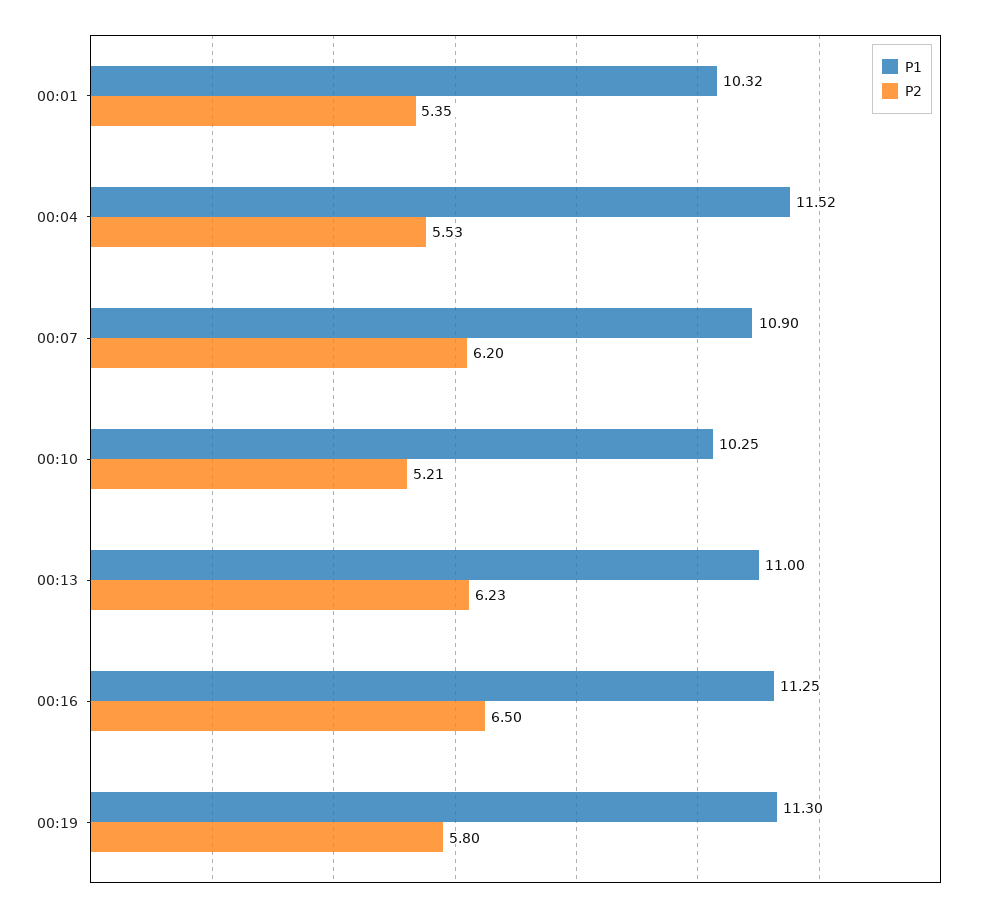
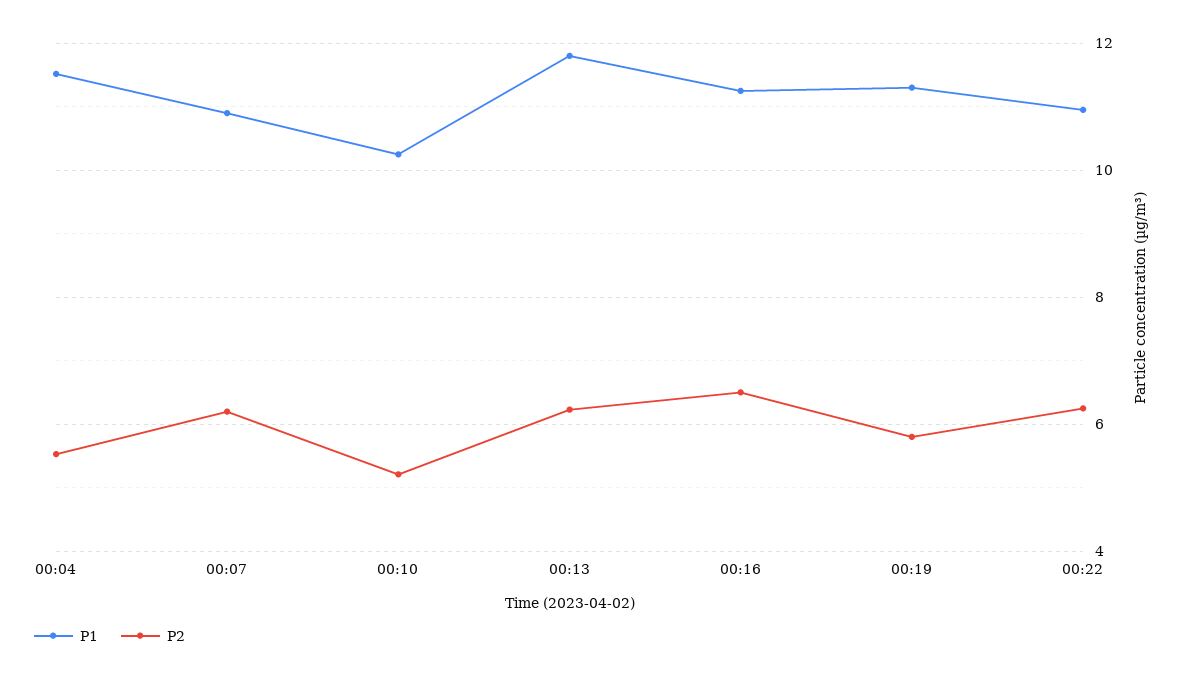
P1, 00:01: 10.32 -> none
P2, 00:01: 5.35 -> none
P1, 00:13: 11 -> 11.8
P1, 00:22: none -> 11
P2, 00:22: none -> 6.2

